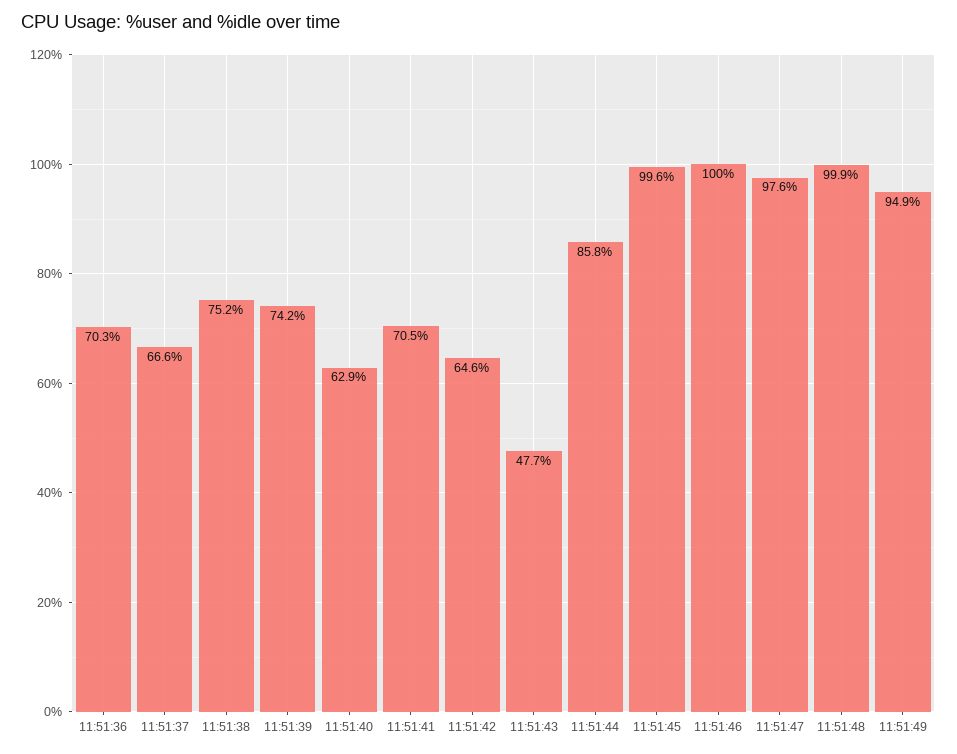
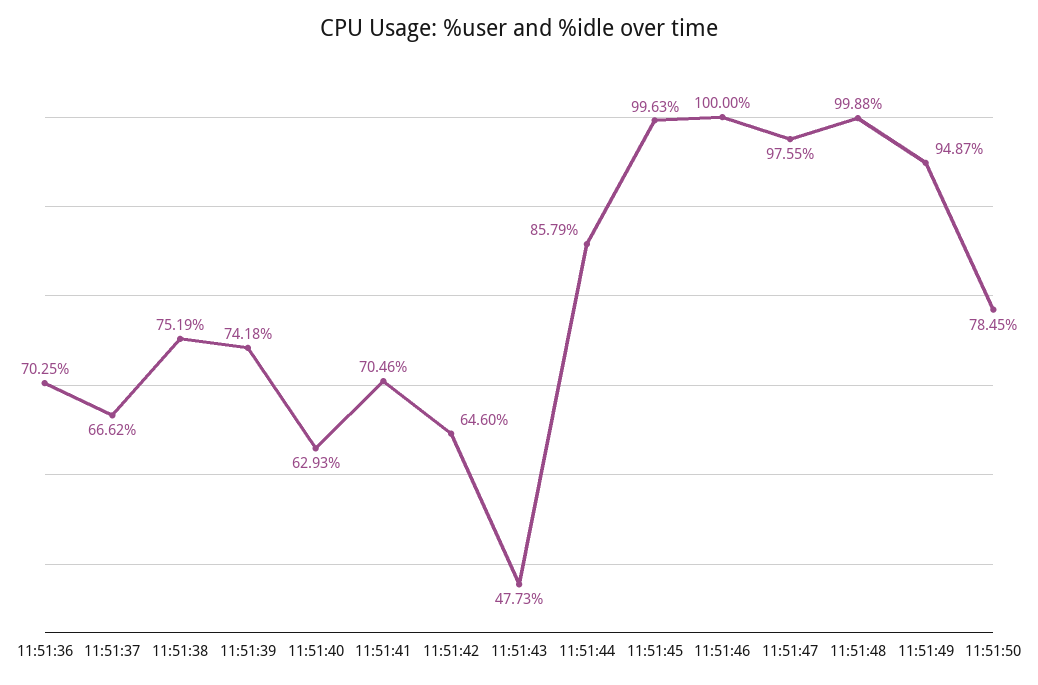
11:51:50: none -> 78.45

